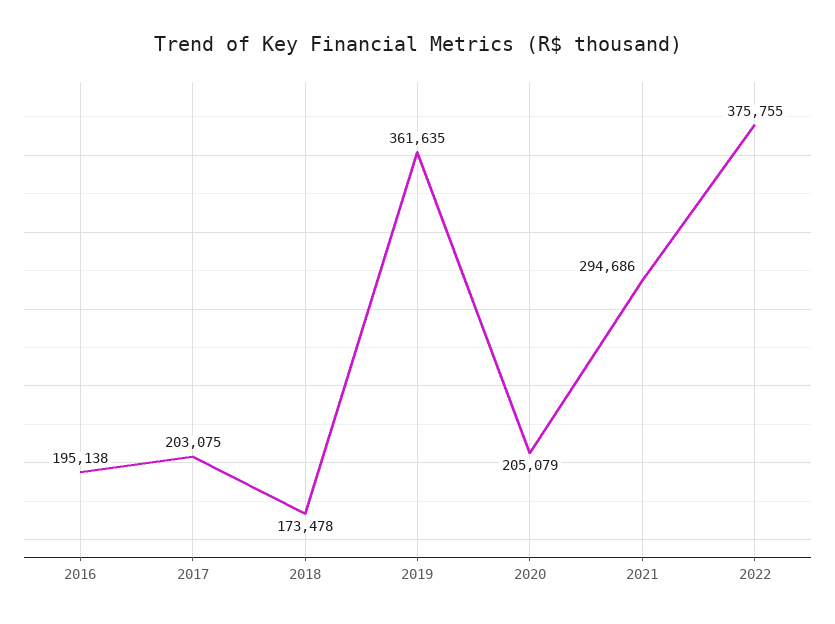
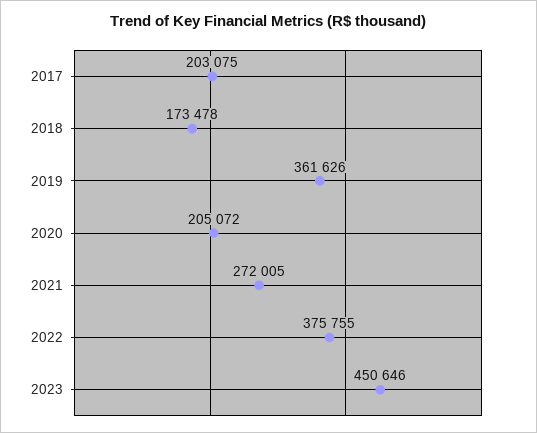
2016: 195138 -> none
2019: 361635 -> 361626
2020: 205079 -> 205072
2021: 294686 -> 272005
2023: none -> 450646

